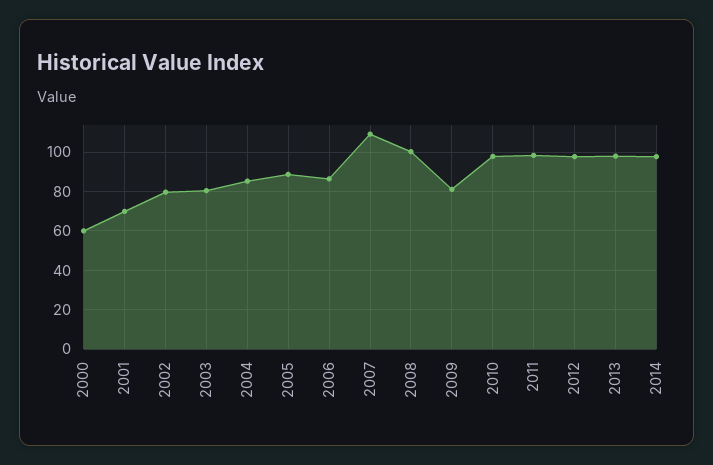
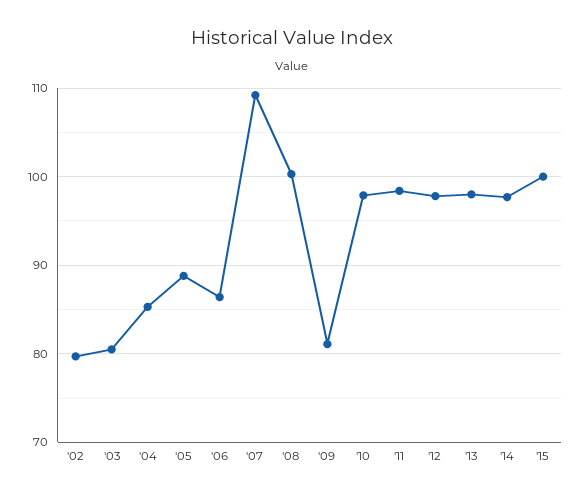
2000: 60 -> none
2001: 70 -> none
'15: none -> 100

